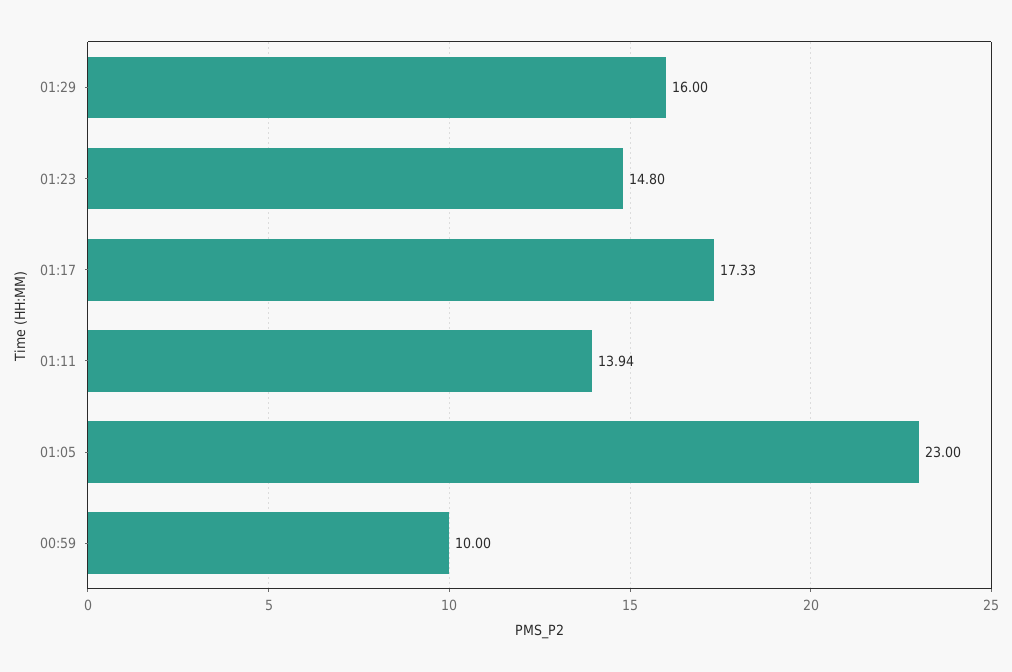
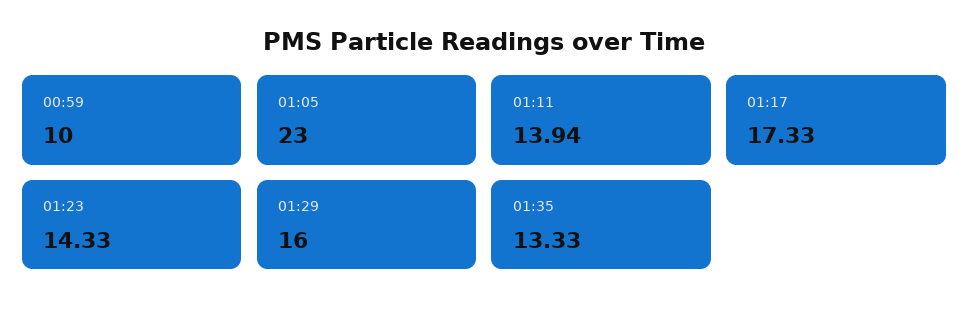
01:23: 14.8 -> 14.33
01:35: none -> 13.33

